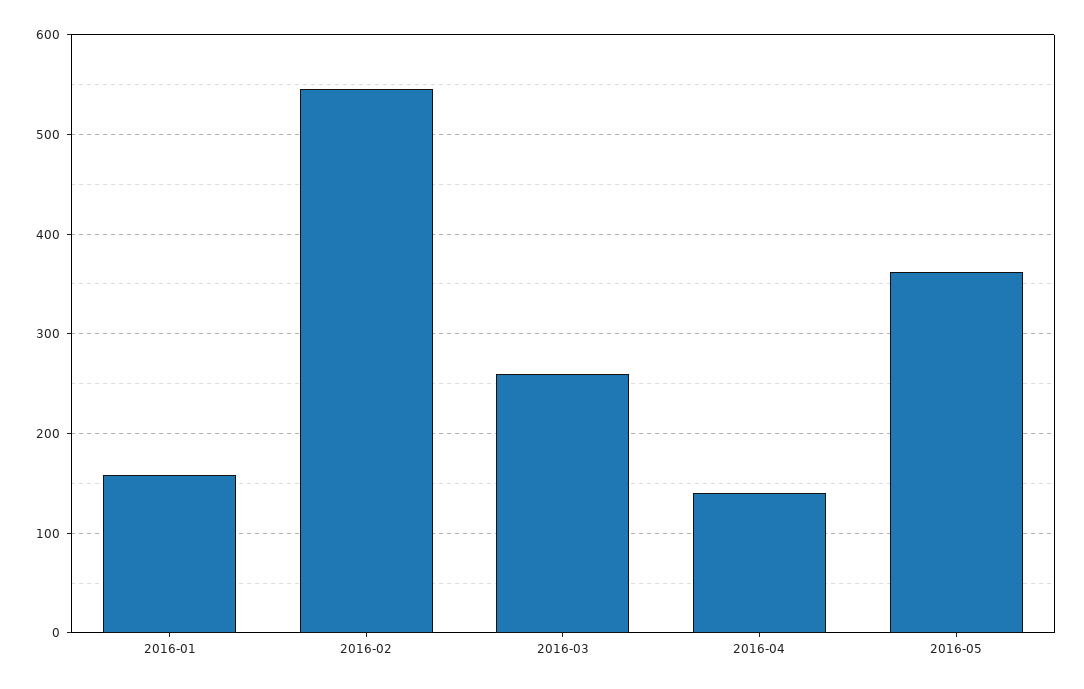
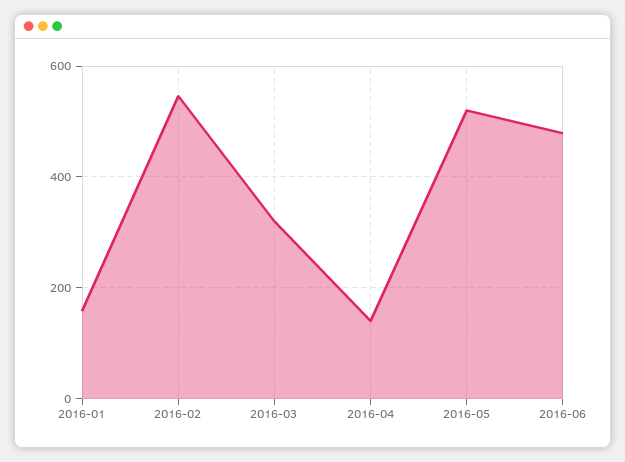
2016-03: 260 -> 320
2016-05: 360 -> 520
2016-06: none -> 480

